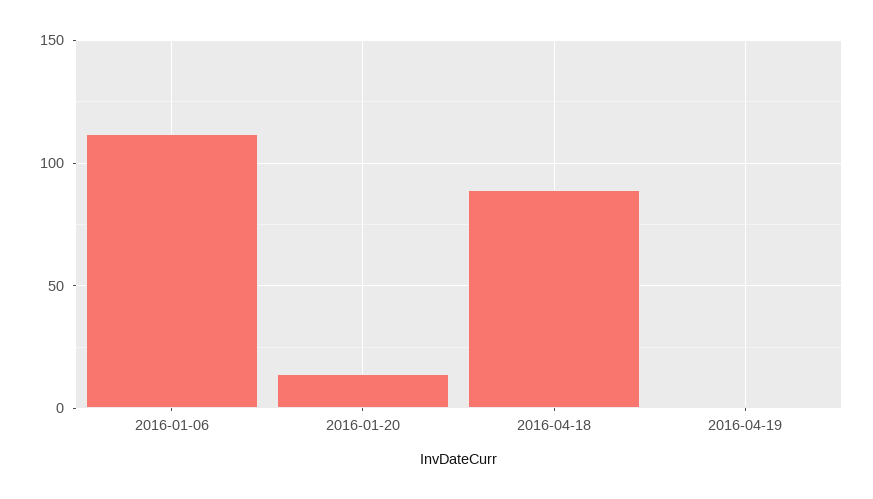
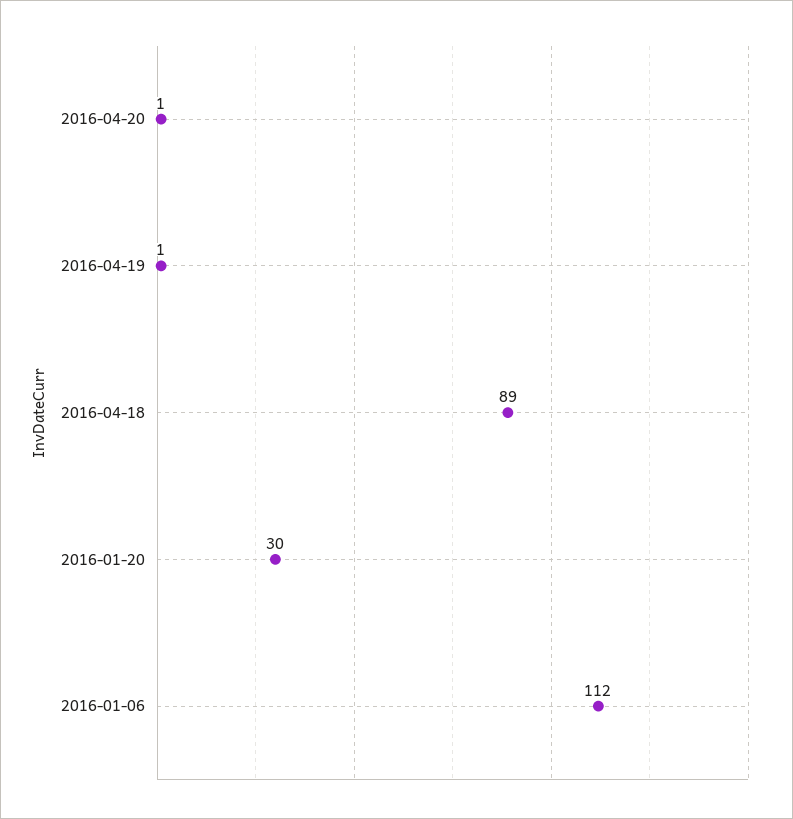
2016-01-20: 15 -> 30
2016-04-20: none -> 1

